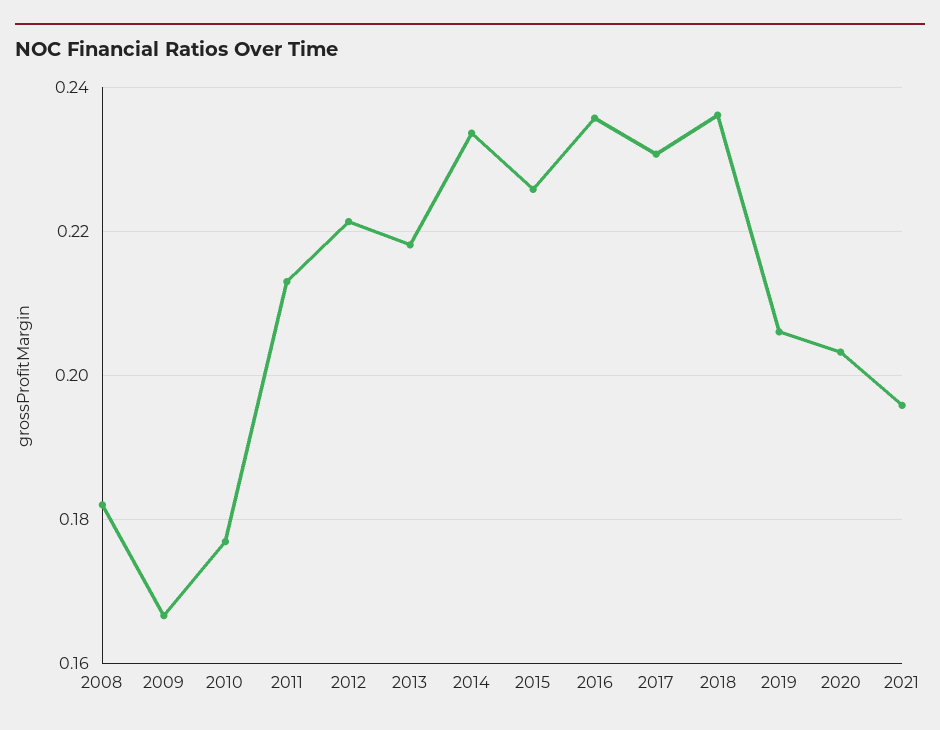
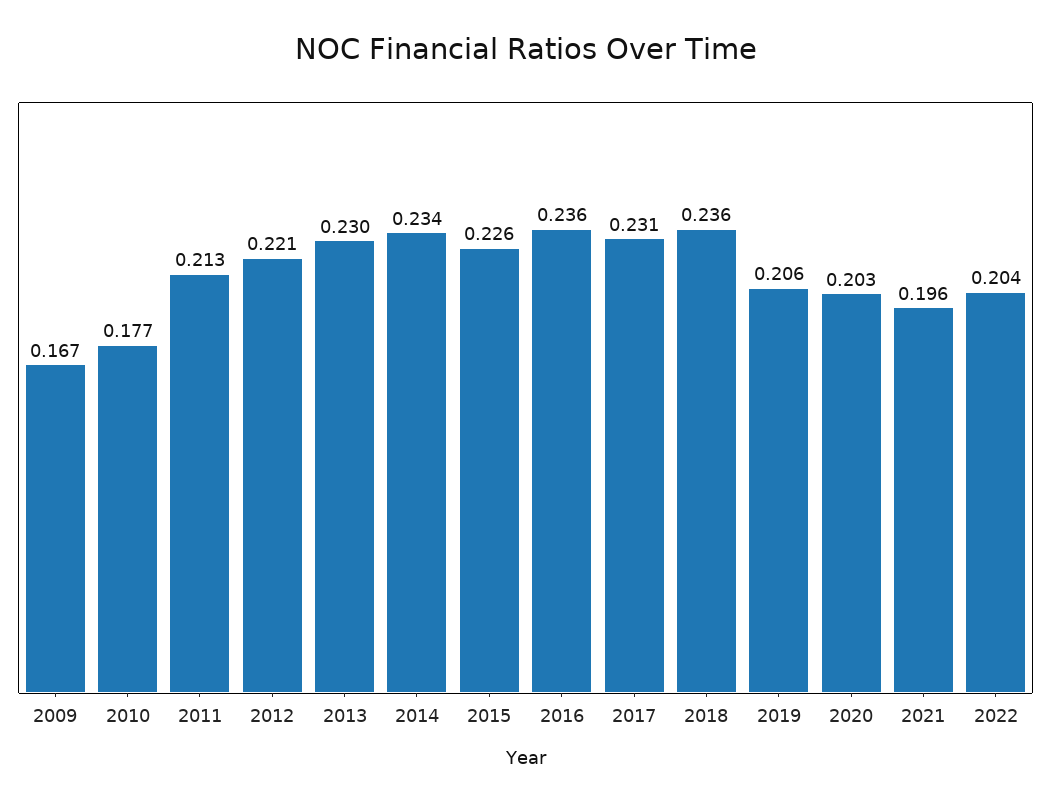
2008: 0.182 -> none
2013: 0.218 -> 0.23
2022: none -> 0.204

